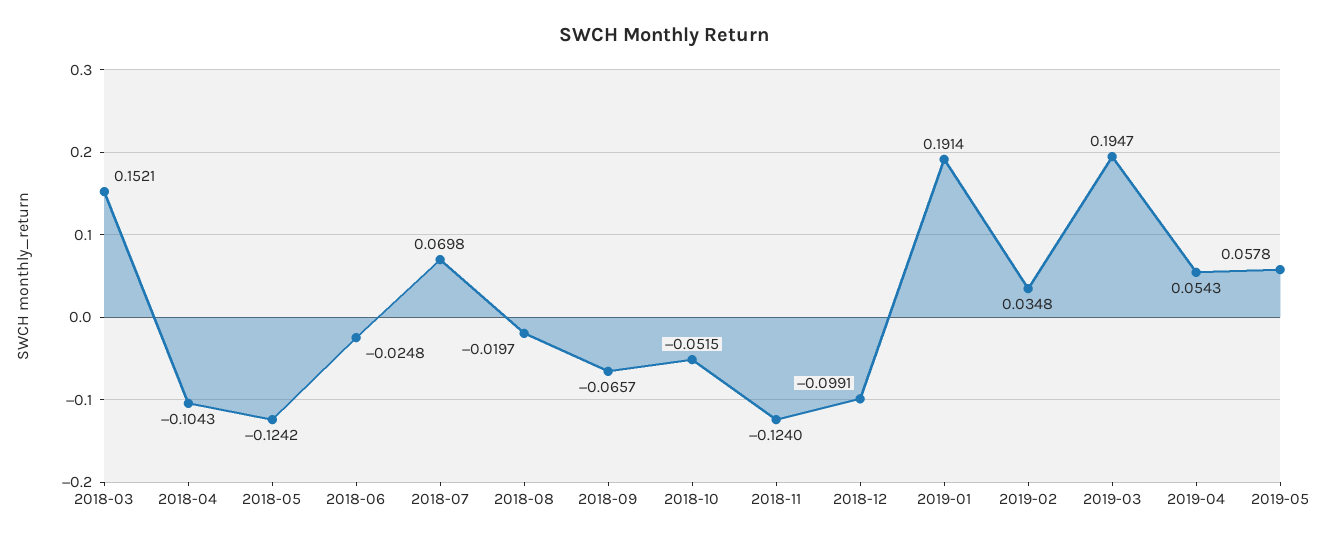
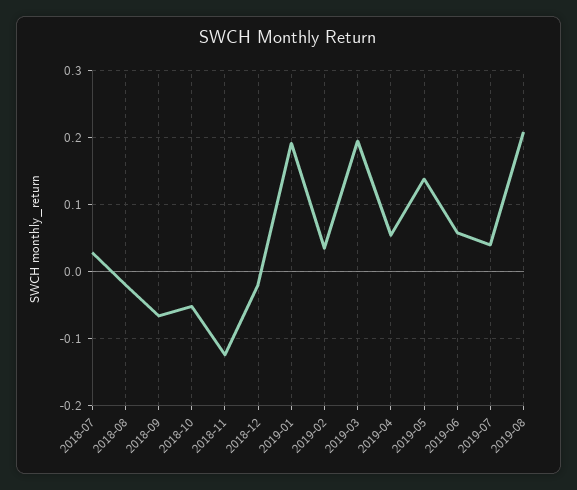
2018-03: 0.1521 -> none
2018-04: -0.1043 -> none
2018-05: -0.1242 -> none
2018-06: -0.0248 -> none
2018-07: 0.0698 -> 0.03
2018-12: -0.0991 -> -0.02
2019-05: 0.0578 -> 0.14
2019-06: none -> 0.06
2019-07: none -> 0.04
2019-08: none -> 0.21

